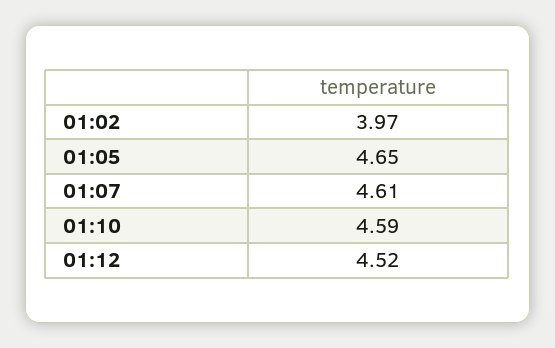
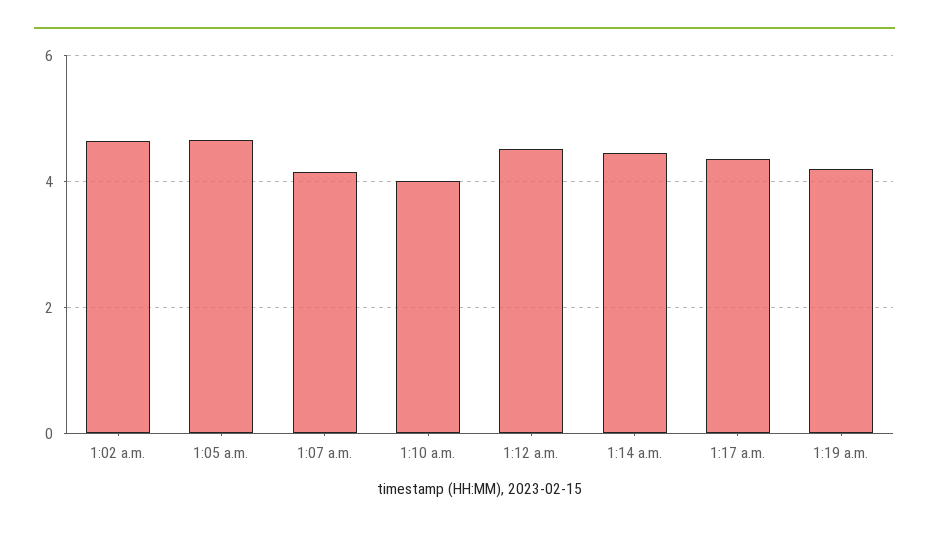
01:02: 3.97 -> 4.6
01:07: 4.61 -> 4.2
01:10: 4.59 -> 4
1:14 a.m.: none -> 4.4
1:17 a.m.: none -> 4.4
1:19 a.m.: none -> 4.2

